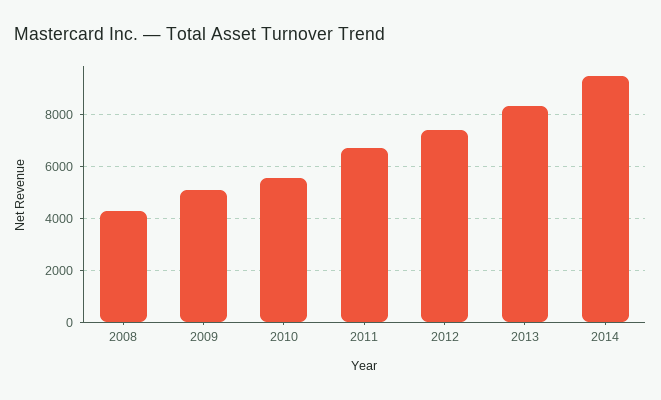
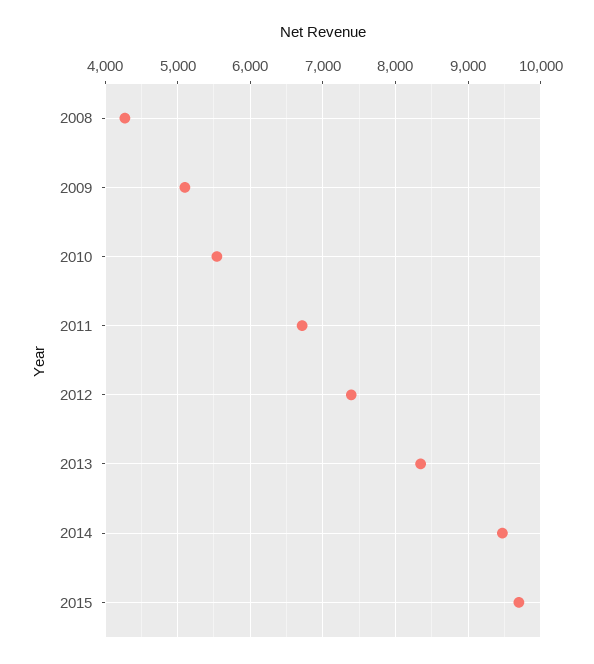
2015: none -> 9700

